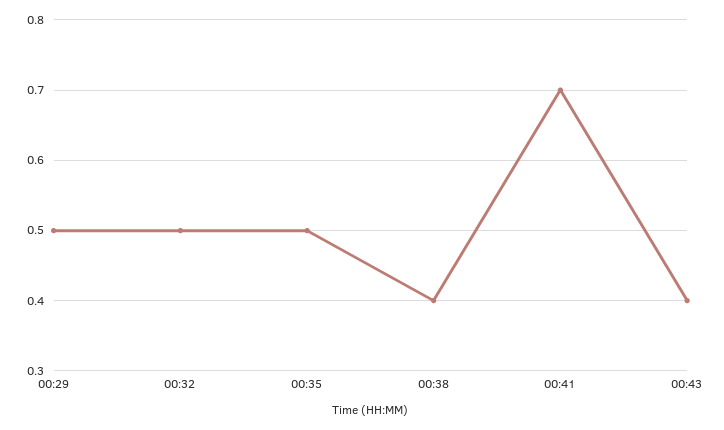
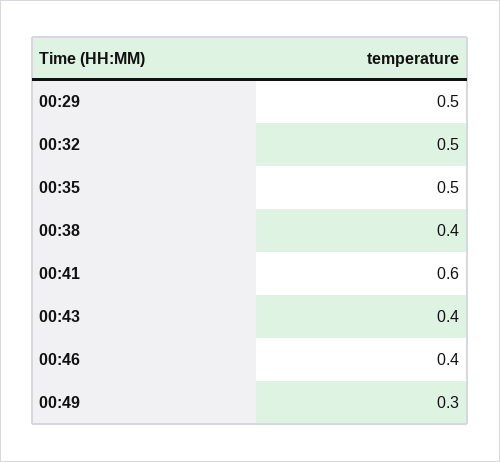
00:41: 0.7 -> 0.6
00:46: none -> 0.4
00:49: none -> 0.3

